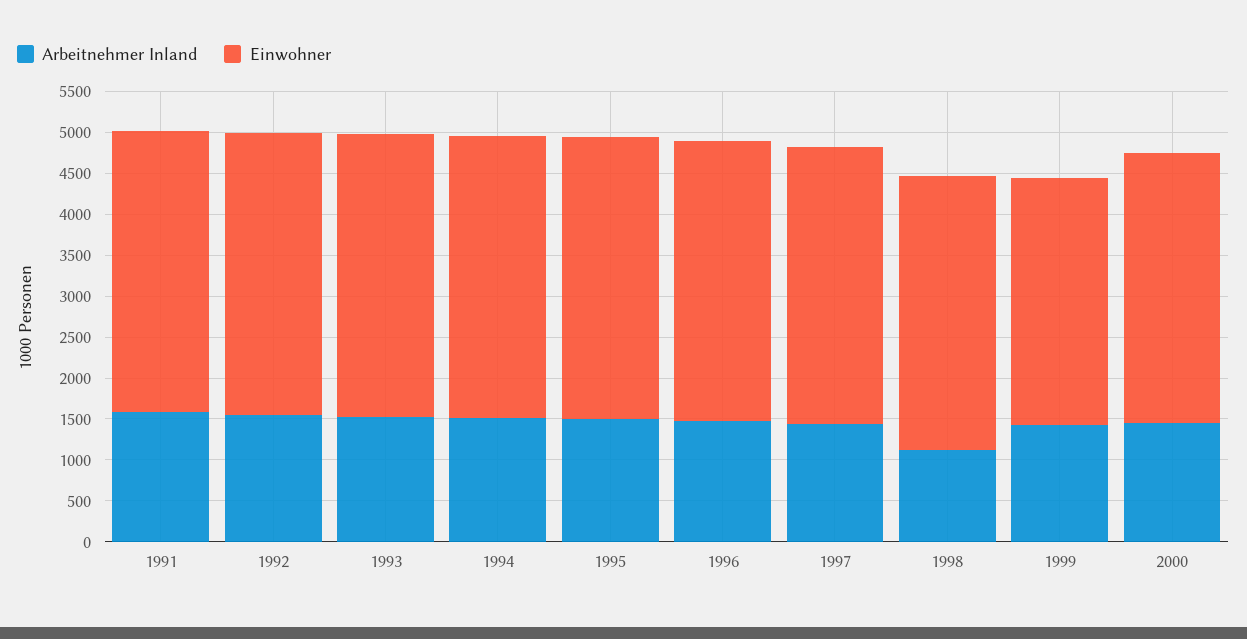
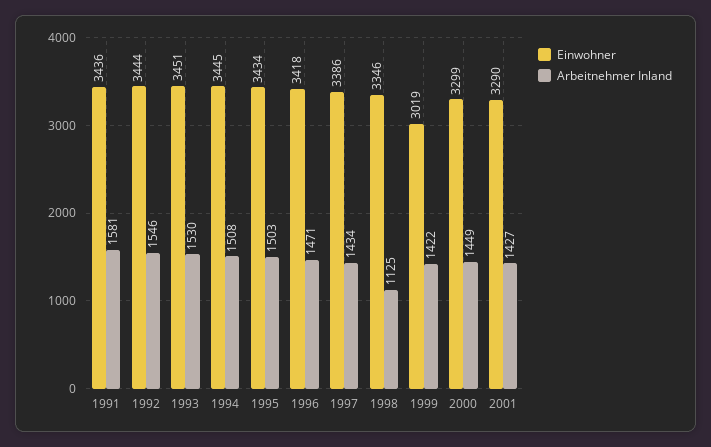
Einwohner, 2001: none -> 3290
Arbeitnehmer Inland, 2001: none -> 1427

